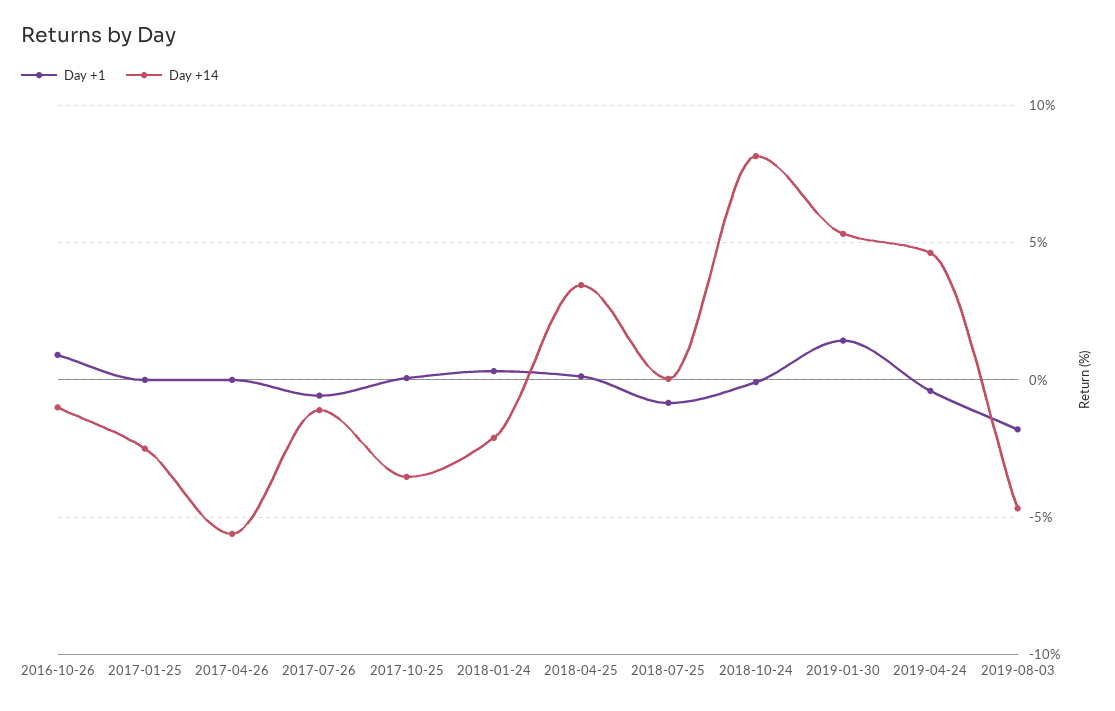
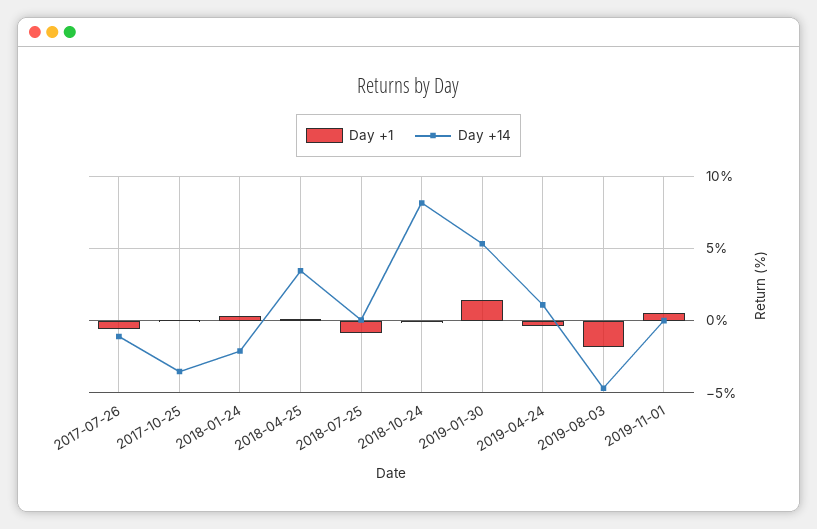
Day +1, 2016-10-26: 1 -> none
Day +14, 2016-10-26: -1 -> none
Day +1, 2017-01-25: 0 -> none
Day +14, 2017-01-25: -2.5 -> none
Day +1, 2017-04-26: 0 -> none
Day +14, 2017-04-26: -5.5 -> none
Day +14, 2019-04-24: 4.5 -> 1
Day +1, 2019-11-01: none -> 0.5
Day +14, 2019-11-01: none -> 0

